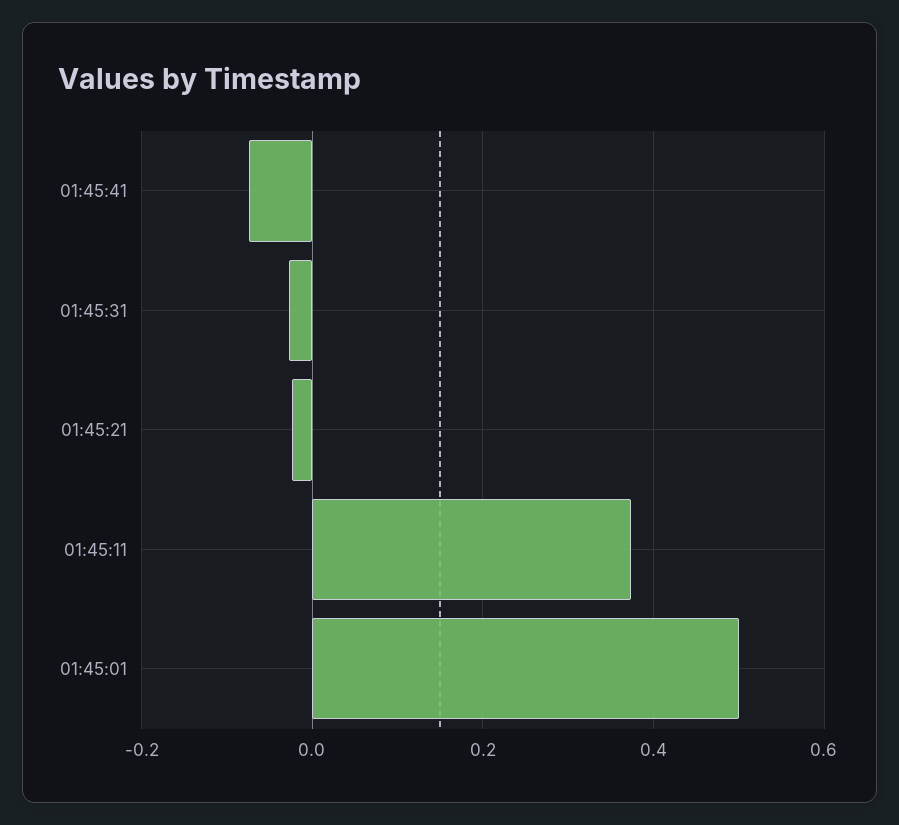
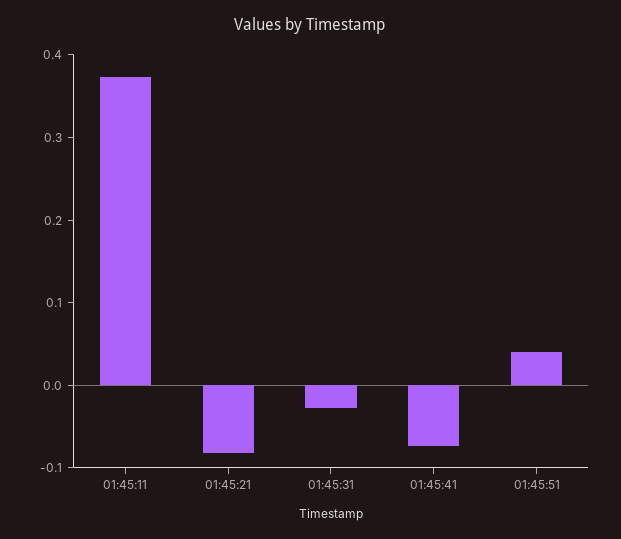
01:45:21: -0.02 -> -0.08
01:45:01: 0.5 -> none
01:45:51: none -> 0.04

